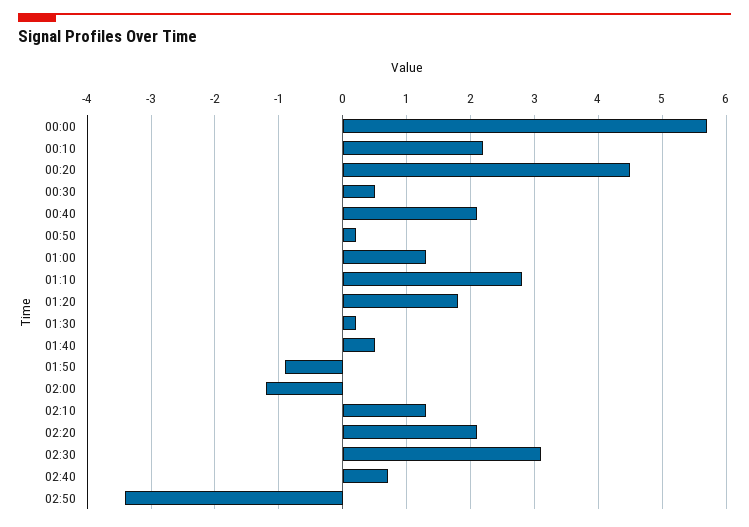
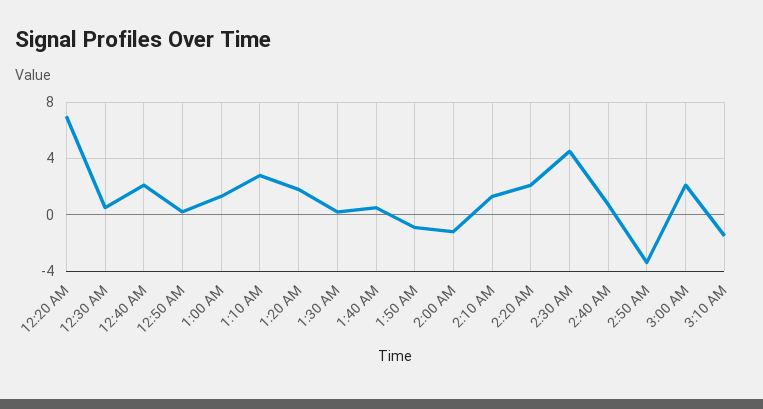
00:00: 5.7 -> none
00:10: 2.2 -> none
00:20: 4.5 -> 7
02:30: 3.1 -> 4.5
3:00 AM: none -> 2
3:10 AM: none -> -1.5

